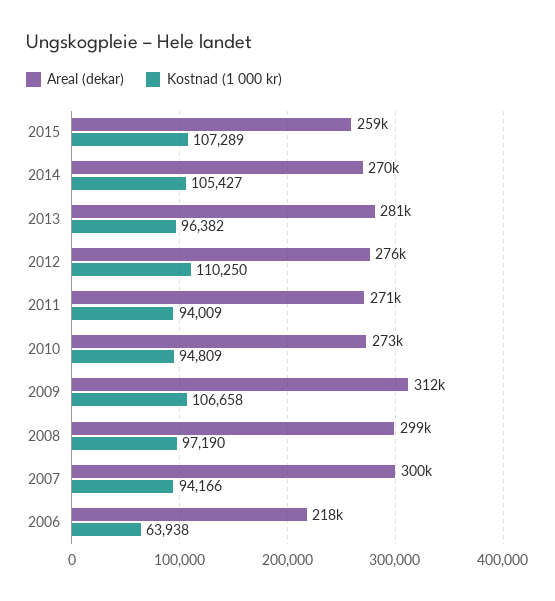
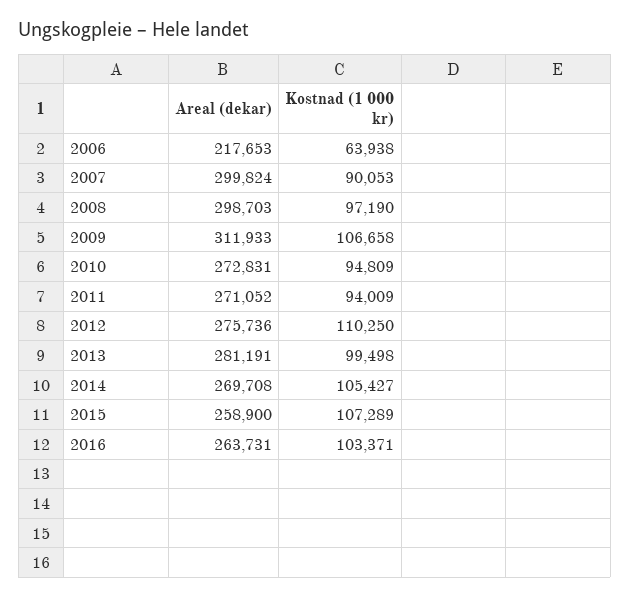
Kostnad (1 000 kr), 2013: 96382 -> 99498
Kostnad (1 000 kr), 2007: 94166 -> 90053
Areal (dekar), 2016: none -> 263731
Kostnad (1 000 kr), 2016: none -> 103371

